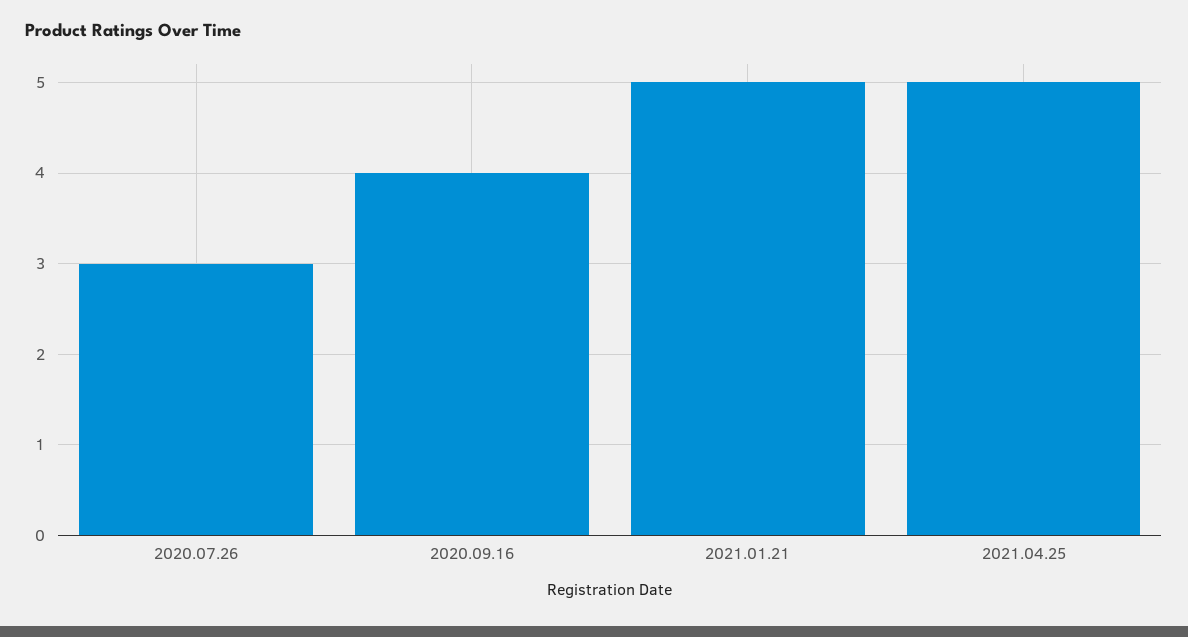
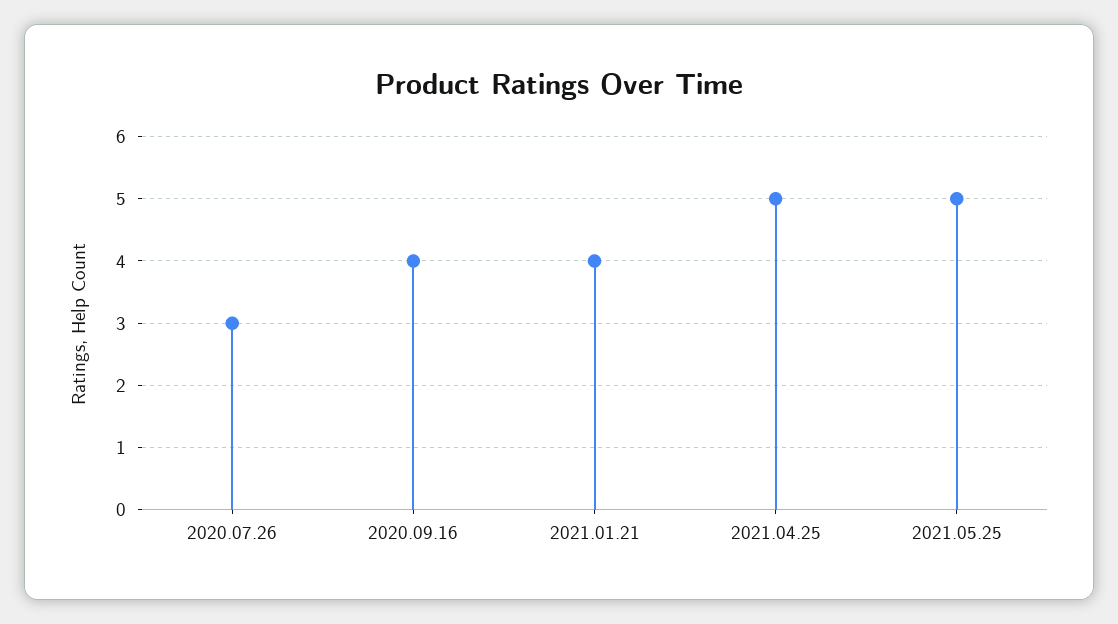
2021.01.21: 5 -> 4
2021.05.25: none -> 5

